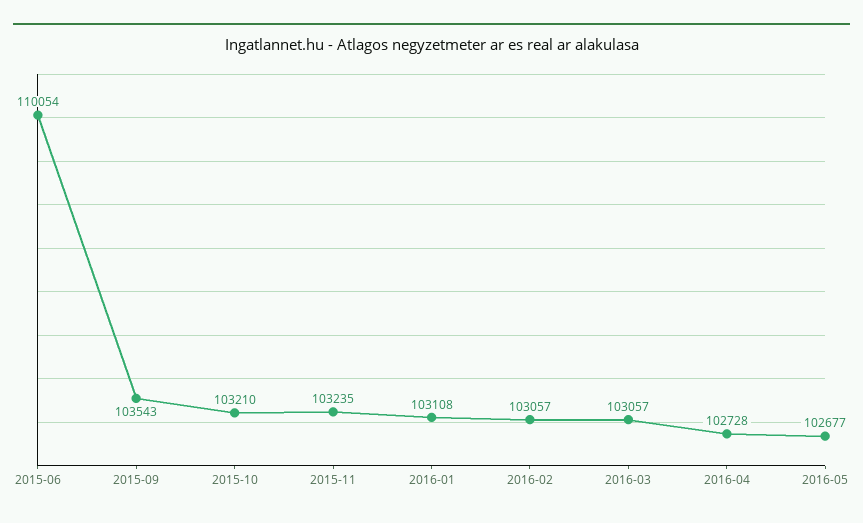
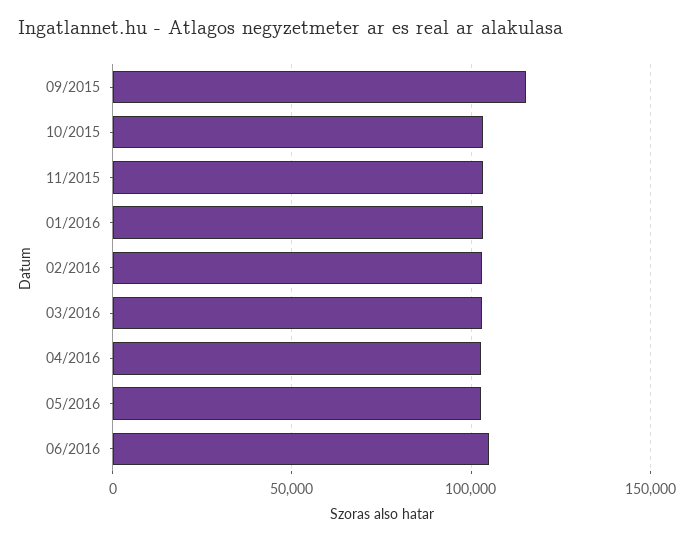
2015-06: 110054 -> none
2015-09: 103543 -> 115000
06/2016: none -> 105000

